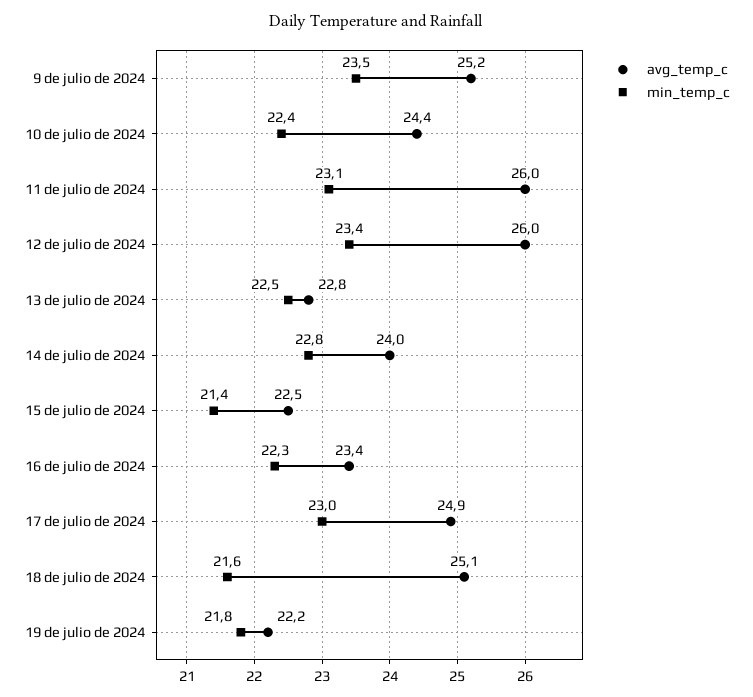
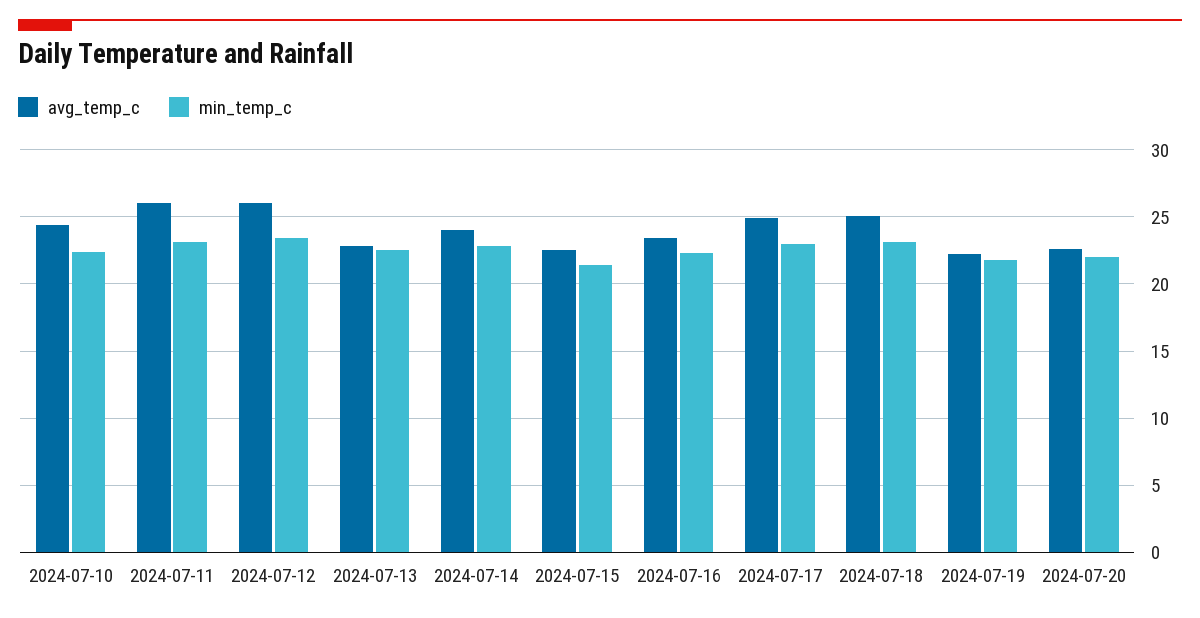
avg_temp_c, 9 de julio de 2024: 25.2 -> none
min_temp_c, 9 de julio de 2024: 23.5 -> none
min_temp_c, 18 de julio de 2024: 21.6 -> 23
avg_temp_c, 2024-07-20: none -> 22.5
min_temp_c, 2024-07-20: none -> 22

